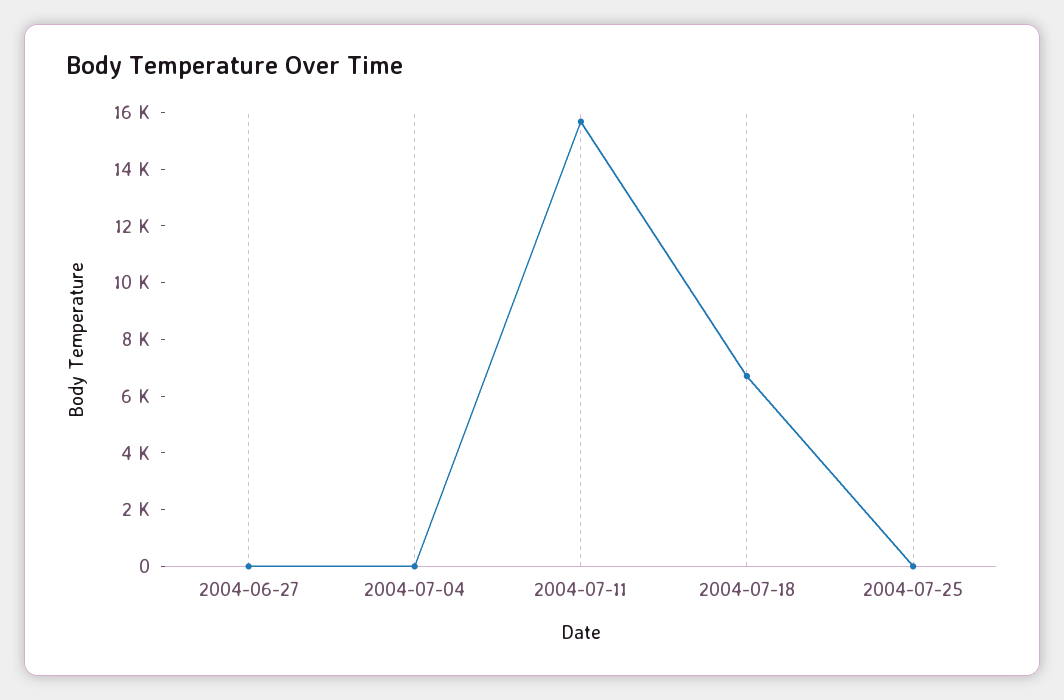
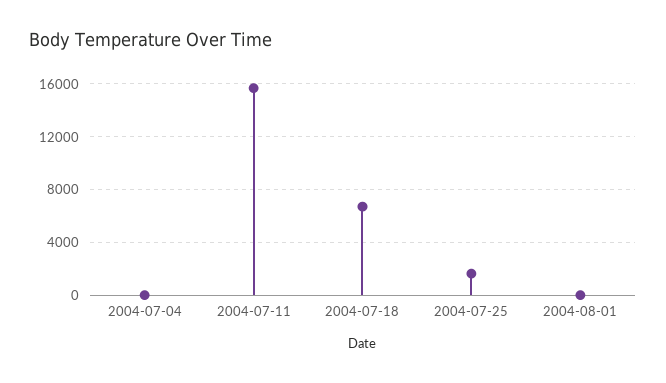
2004-06-27: 0 -> none
2004-07-25: 0 -> 1500
2004-08-01: none -> 0

